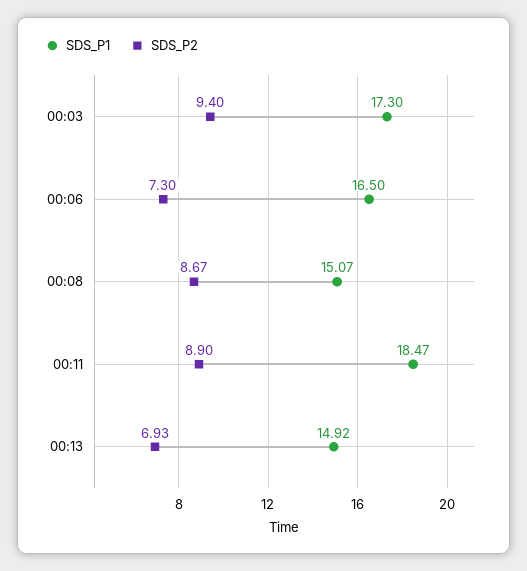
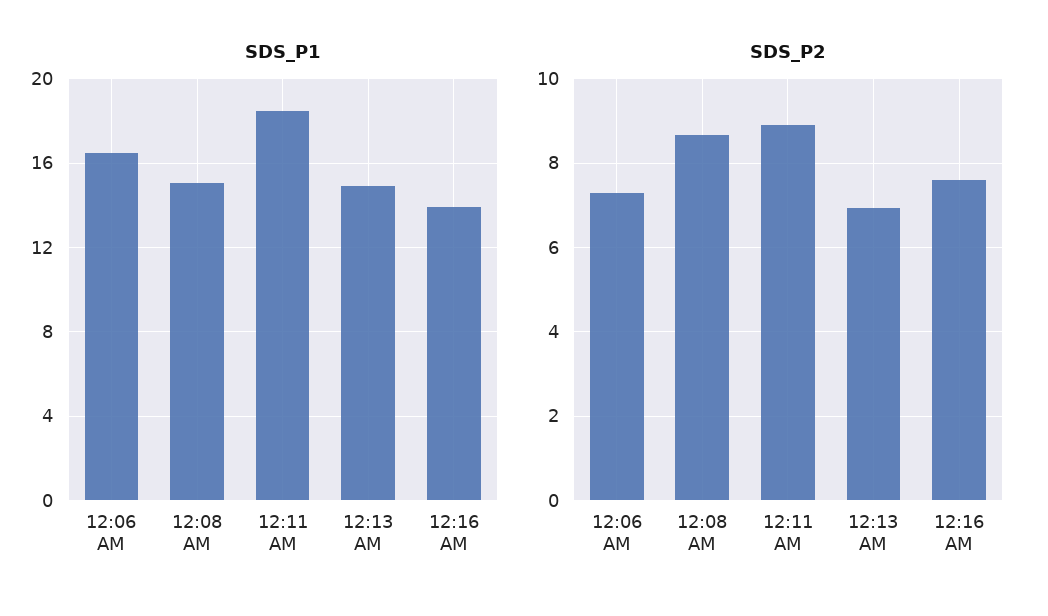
SDS_P1, 00:03: 17.3 -> none
SDS_P2, 00:03: 9.4 -> none
SDS_P1, 12:16 AM: none -> 14
SDS_P2, 12:16 AM: none -> 7.6

